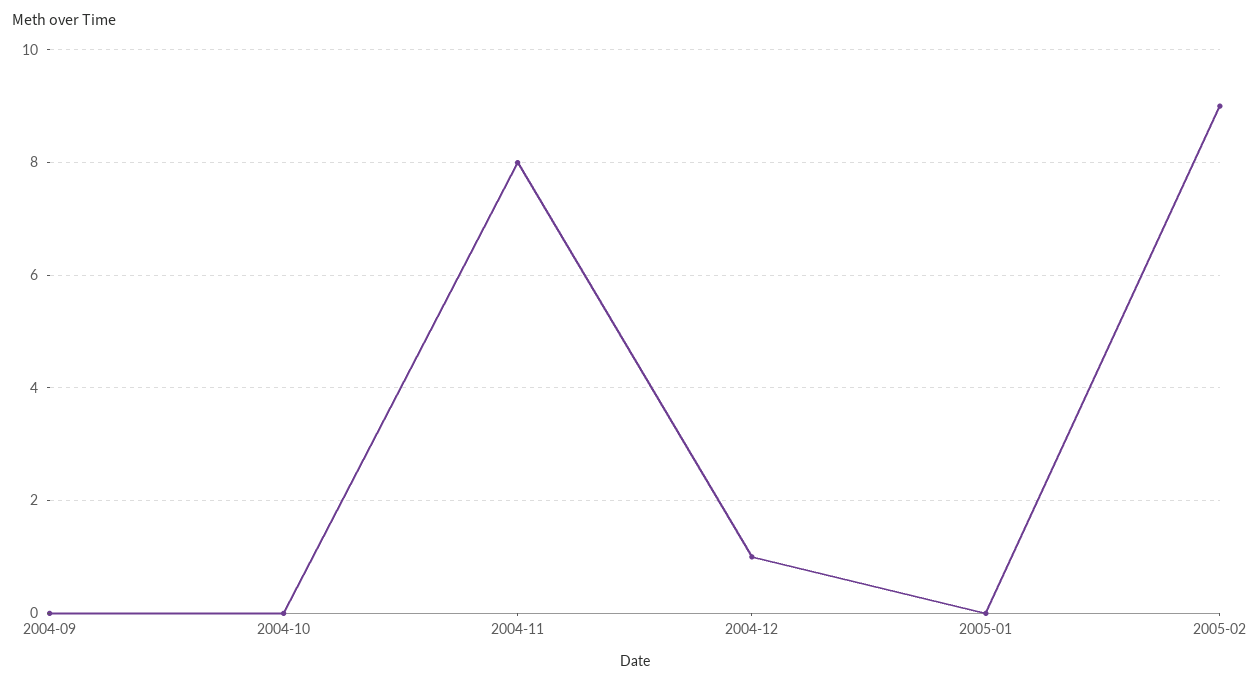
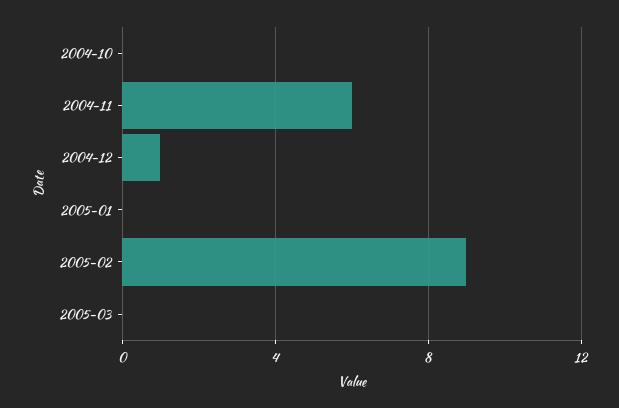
2004-09: 0 -> none
2004-11: 8 -> 6
2005-03: none -> 0

